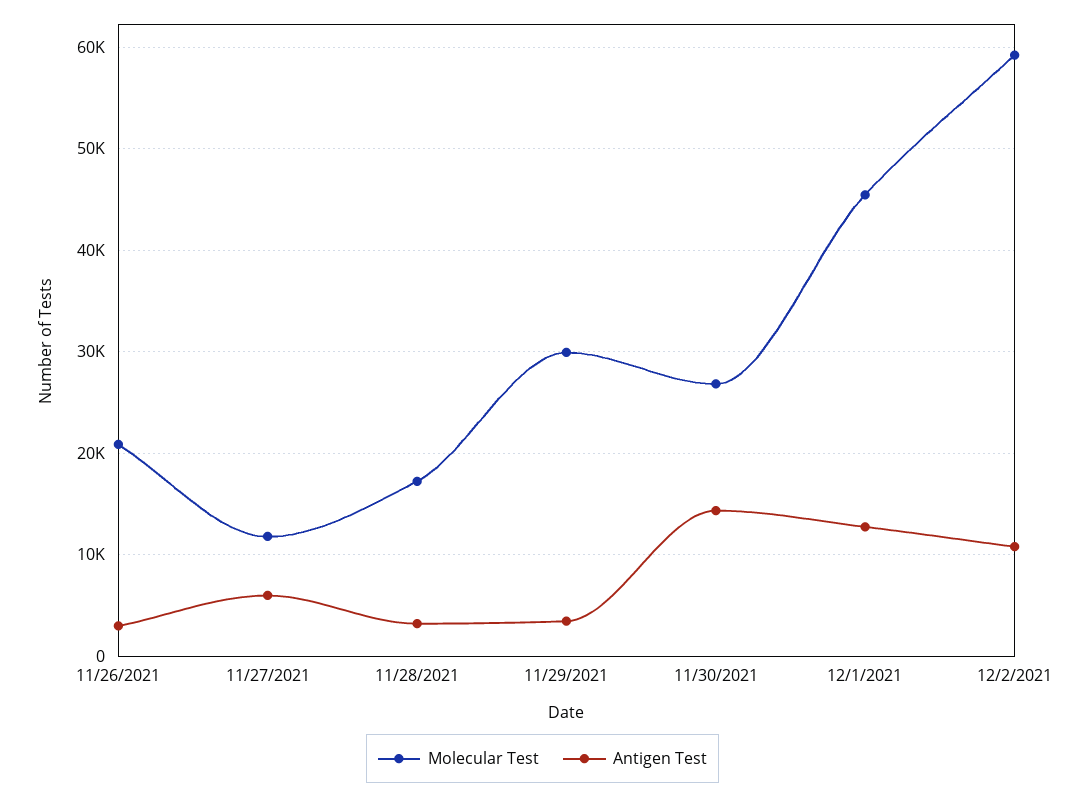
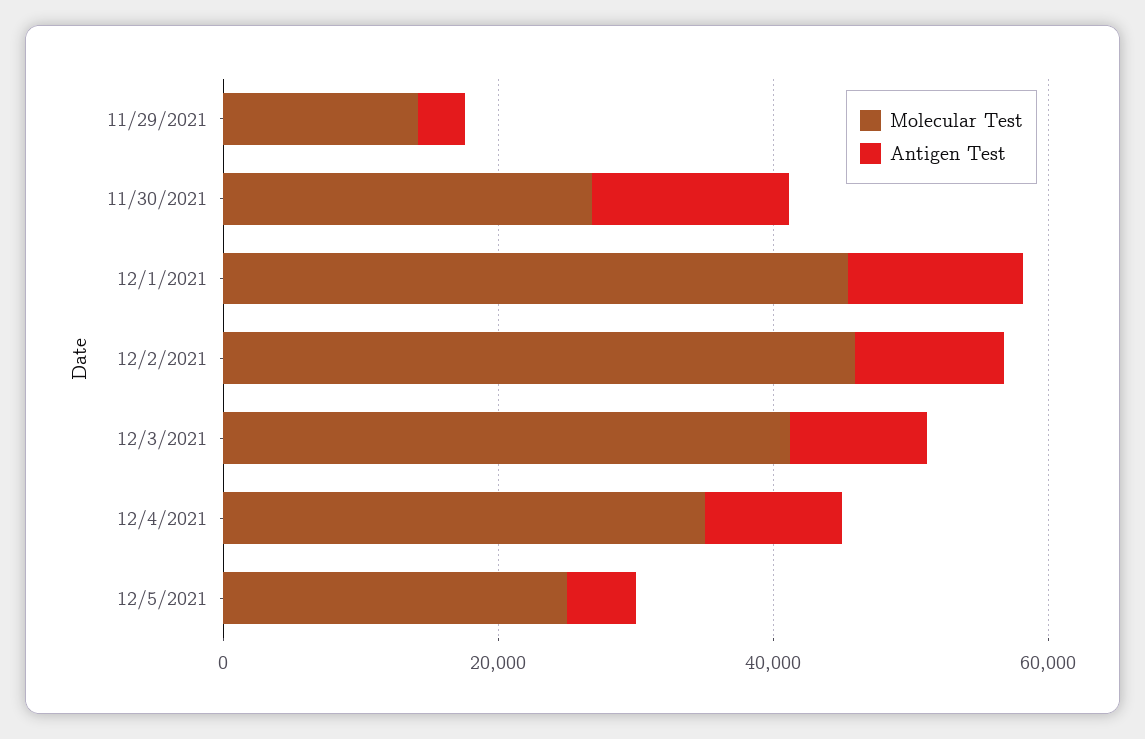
Molecular Test, 11/26/2021: 21000 -> none
Antigen Test, 11/26/2021: 3000 -> none
Molecular Test, 11/27/2021: 12000 -> none
Antigen Test, 11/27/2021: 6000 -> none
Molecular Test, 11/28/2021: 17000 -> none
Antigen Test, 11/28/2021: 3000 -> none
Molecular Test, 11/29/2021: 30000 -> 15000
Molecular Test, 12/2/2021: 59000 -> 45000
Molecular Test, 12/3/2021: none -> 40000
Antigen Test, 12/3/2021: none -> 10000
Molecular Test, 12/4/2021: none -> 35000
Antigen Test, 12/4/2021: none -> 10000
Molecular Test, 12/5/2021: none -> 25000
Antigen Test, 12/5/2021: none -> 5000

